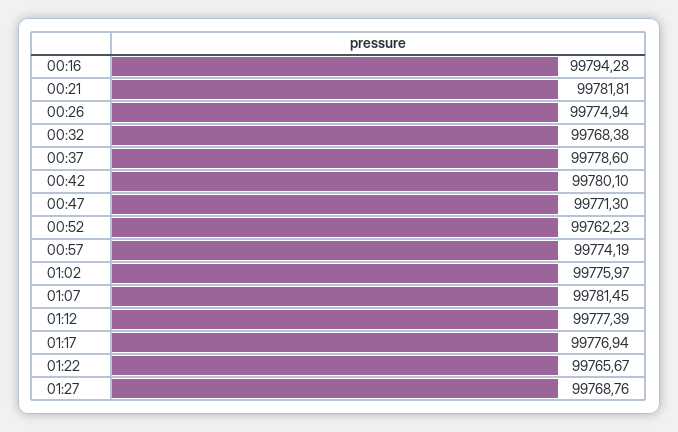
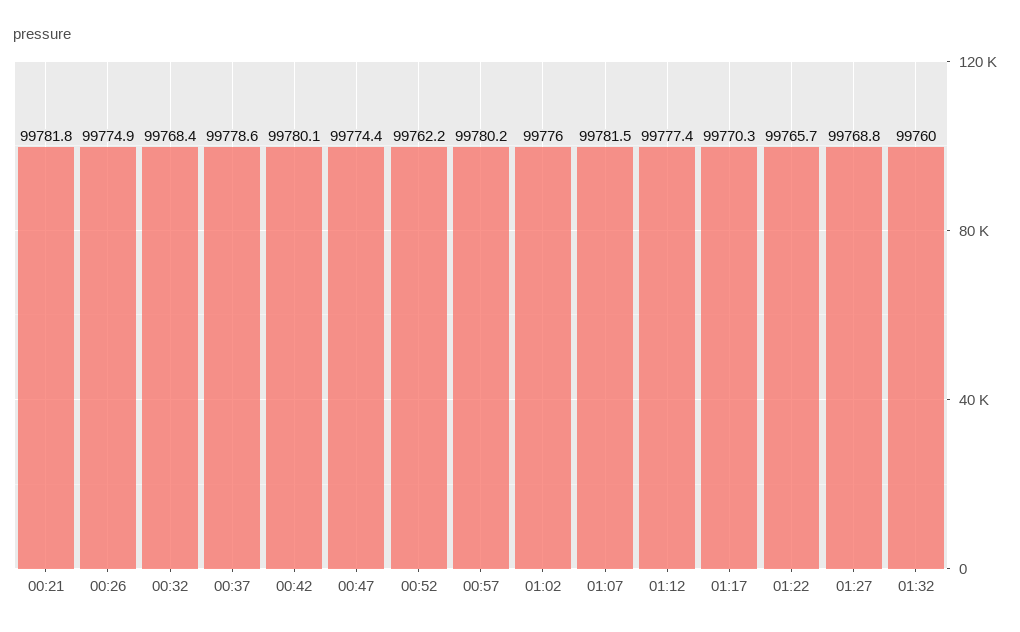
00:16: 99794.28 -> none
00:47: 99771.3 -> 99774.4
00:57: 99774.19 -> 99780.2
01:17: 99776.94 -> 99770.3
01:32: none -> 99760

